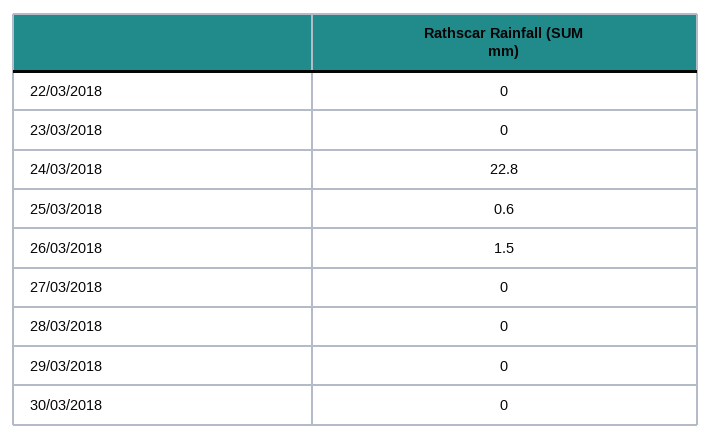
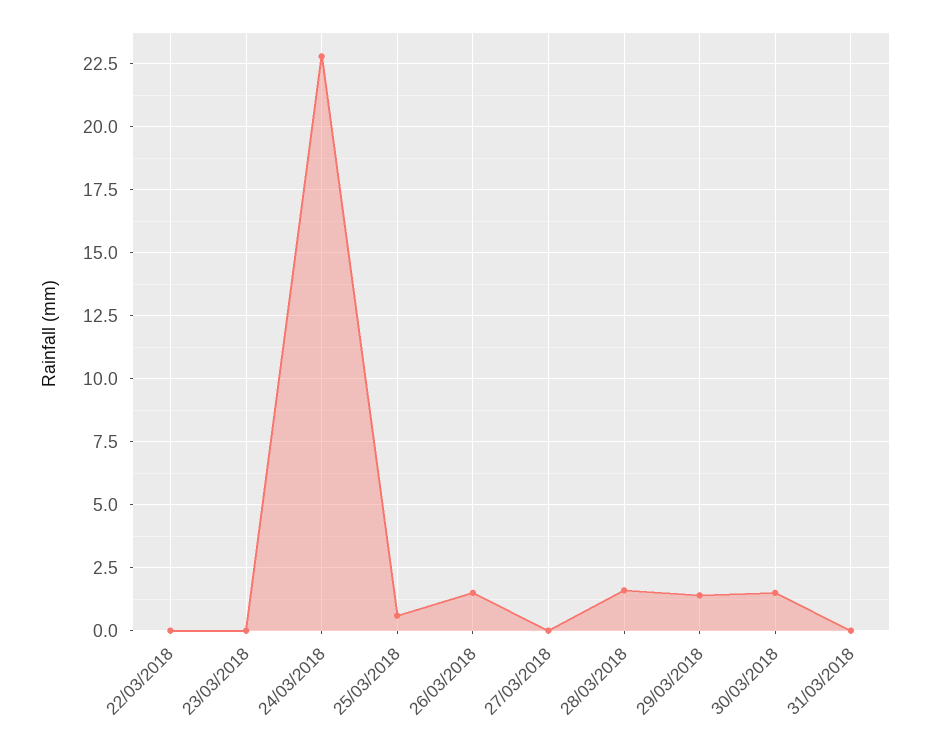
28/03/2018: 0 -> 1.5
29/03/2018: 0 -> 1.5
30/03/2018: 0 -> 1.5
31/03/2018: none -> 0

